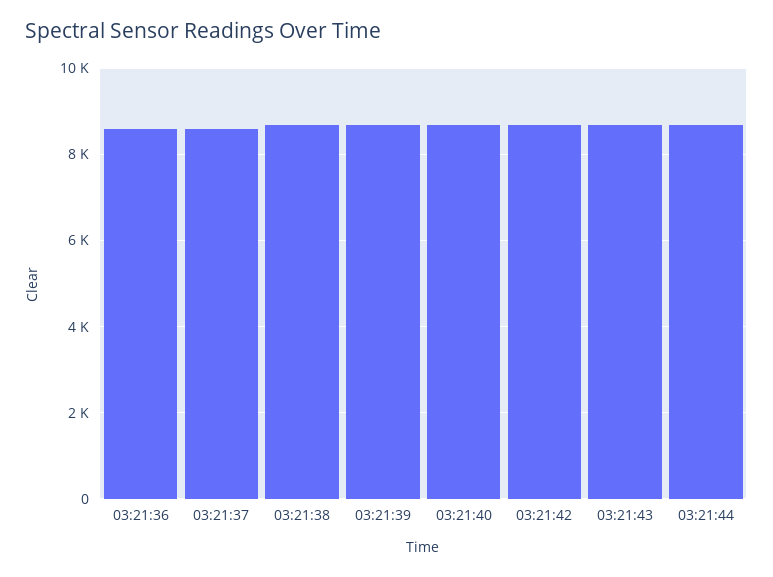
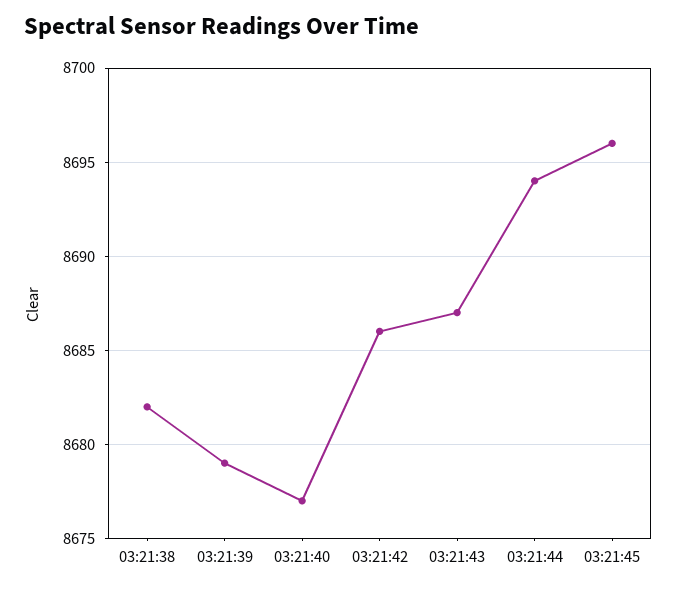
03:21:36: 8600 -> none
03:21:37: 8600 -> none
03:21:45: none -> 8696

